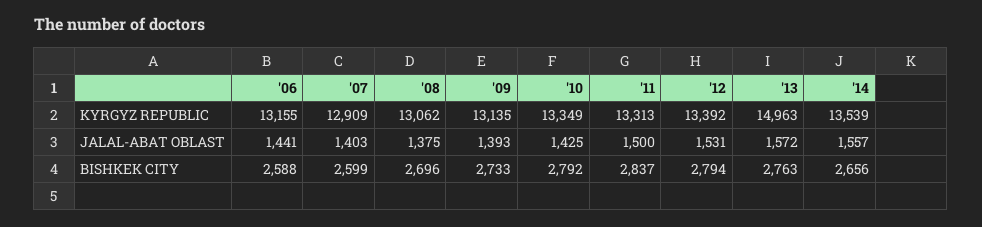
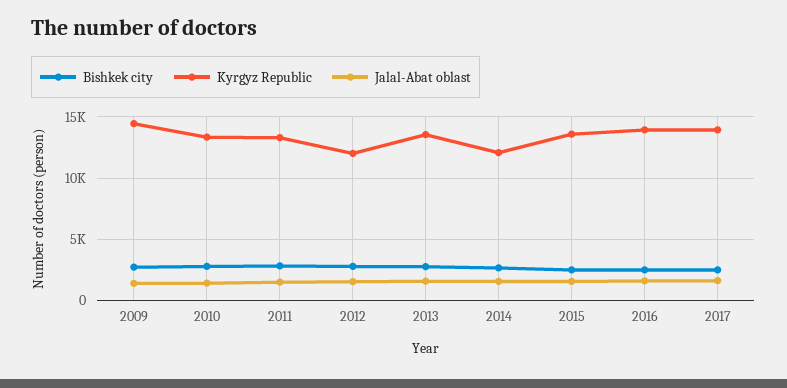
KYRGYZ REPUBLIC, '06: 13155 -> none
KYRGYZ REPUBLIC, '07: 12909 -> none
KYRGYZ REPUBLIC, '08: 13062 -> none
KYRGYZ REPUBLIC, '09: 13135 -> 14500
KYRGYZ REPUBLIC, '12: 13392 -> 12000
KYRGYZ REPUBLIC, '13: 14963 -> 13500
KYRGYZ REPUBLIC, '14: 13539 -> 12000
JALAL-ABAT OBLAST, '06: 1441 -> none
JALAL-ABAT OBLAST, '07: 1403 -> none
JALAL-ABAT OBLAST, '08: 1375 -> none
BISHKEK CITY, '06: 2588 -> none
BISHKEK CITY, '07: 2599 -> none
BISHKEK CITY, '08: 2696 -> none
BISHKEK CITY, 2015: none -> 2500
KYRGYZ REPUBLIC, 2015: none -> 13500
JALAL-ABAT OBLAST, 2015: none -> 1500
BISHKEK CITY, 2016: none -> 2500
KYRGYZ REPUBLIC, 2016: none -> 14000
JALAL-ABAT OBLAST, 2016: none -> 1500
BISHKEK CITY, 2017: none -> 2500
KYRGYZ REPUBLIC, 2017: none -> 14000
JALAL-ABAT OBLAST, 2017: none -> 1500

